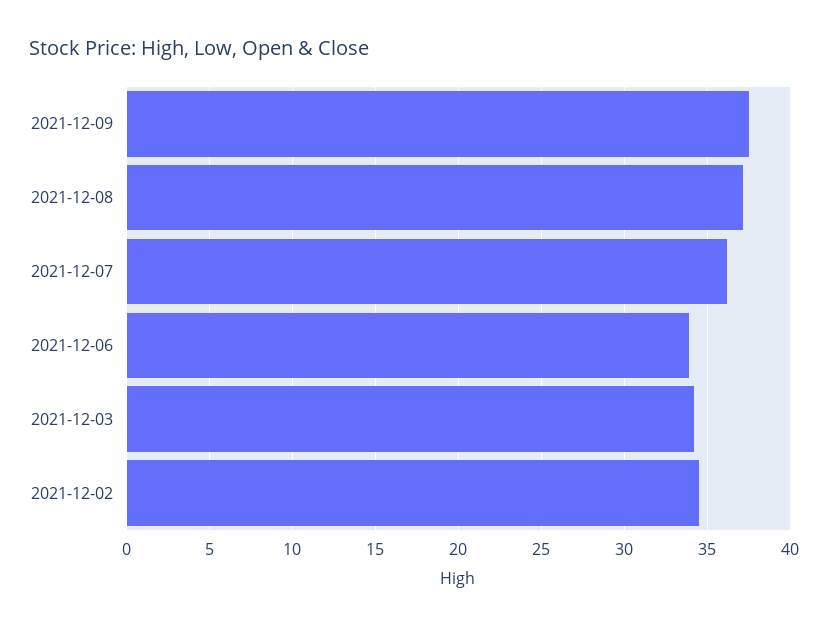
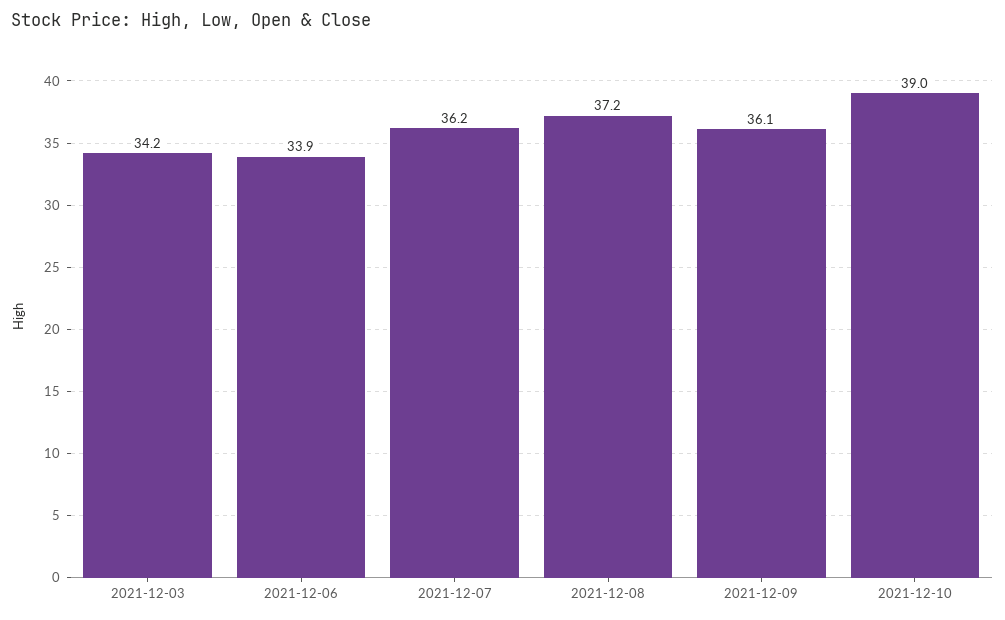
2021-12-09: 37.5 -> 36.1
2021-12-02: 34.5 -> none
2021-12-10: none -> 39

